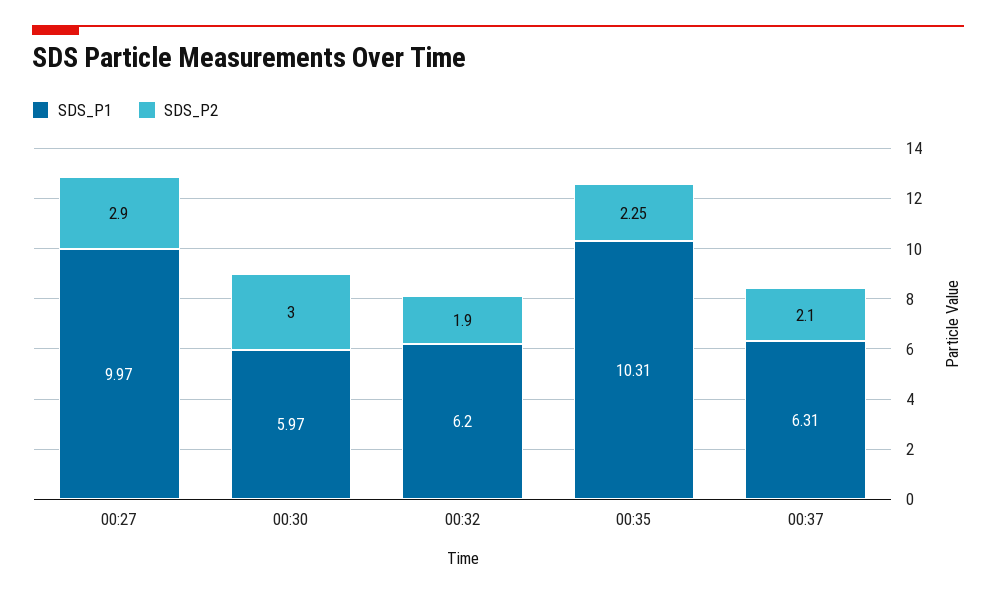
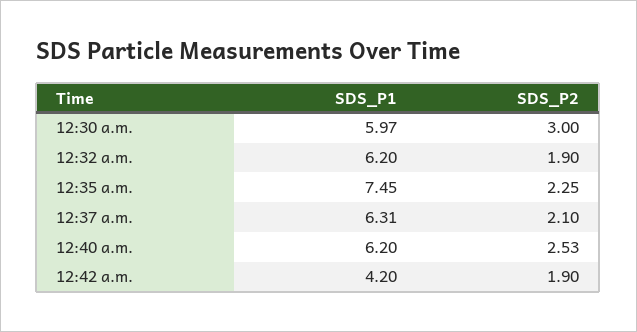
SDS_P1, 00:27: 9.97 -> none
SDS_P2, 00:27: 2.9 -> none
SDS_P1, 00:35: 10.31 -> 7.45
SDS_P1, 12:40 a.m.: none -> 6.2
SDS_P2, 12:40 a.m.: none -> 2.53
SDS_P1, 12:42 a.m.: none -> 4.2
SDS_P2, 12:42 a.m.: none -> 1.9

